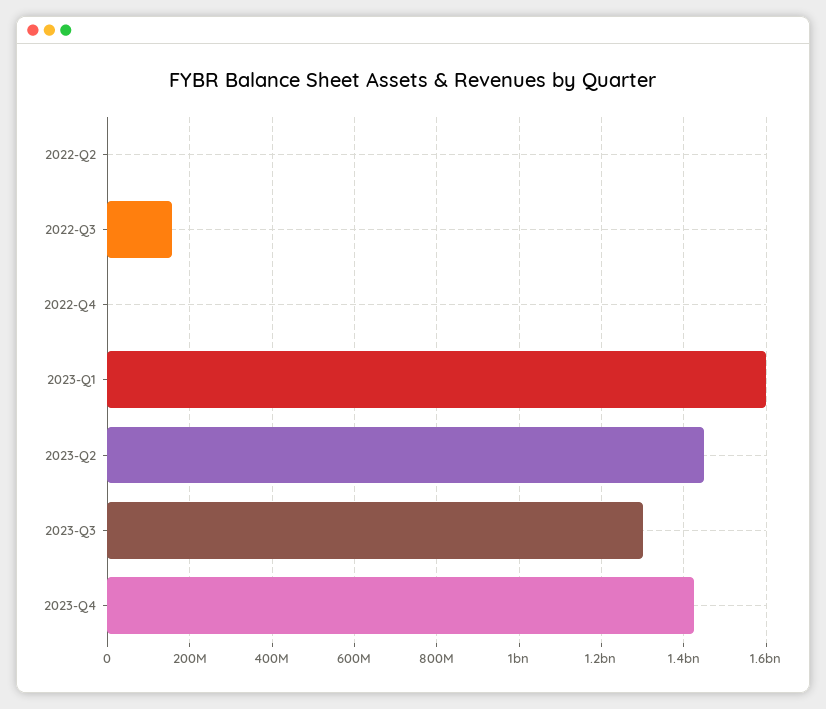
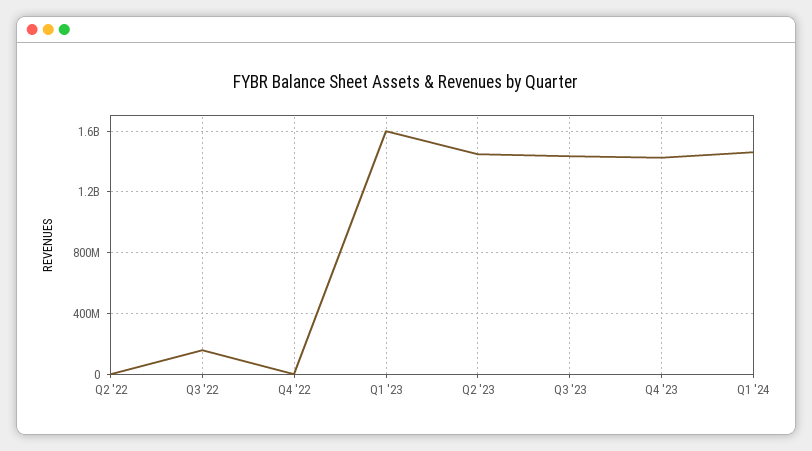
2023-Q3: 1300000000 -> 1450000000
Q1 '24: none -> 1450000000

